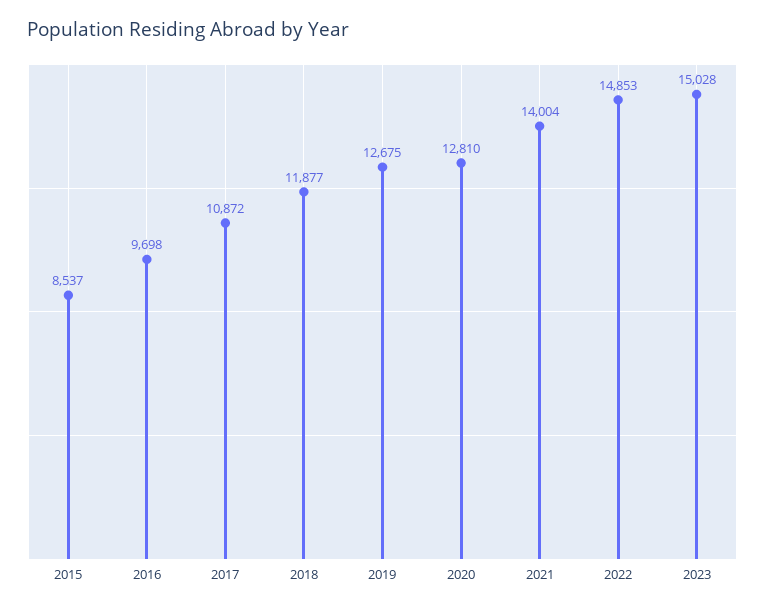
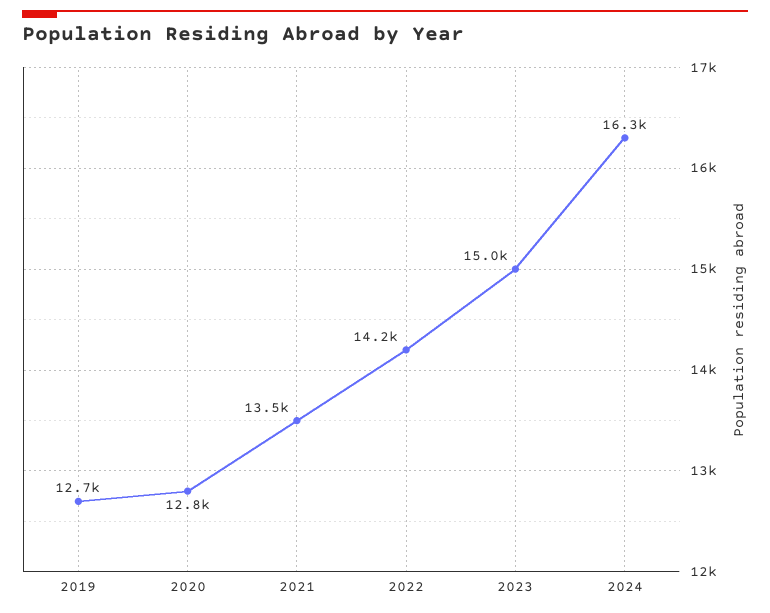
2015: 8537 -> none
2016: 9698 -> none
2017: 10872 -> none
2018: 11877 -> none
2021: 14004 -> 13500
2022: 14853 -> 14200
2024: none -> 16300

